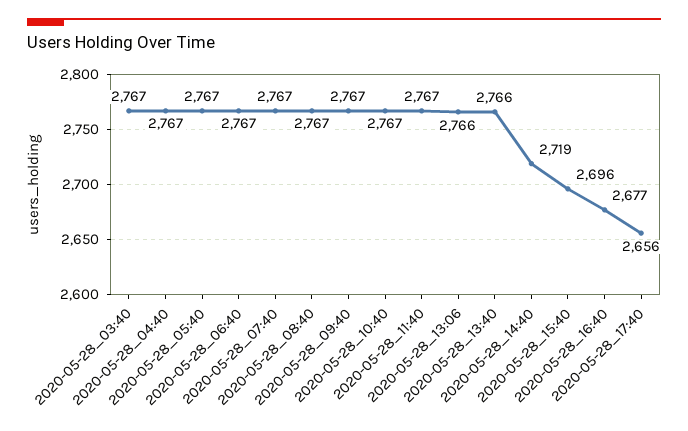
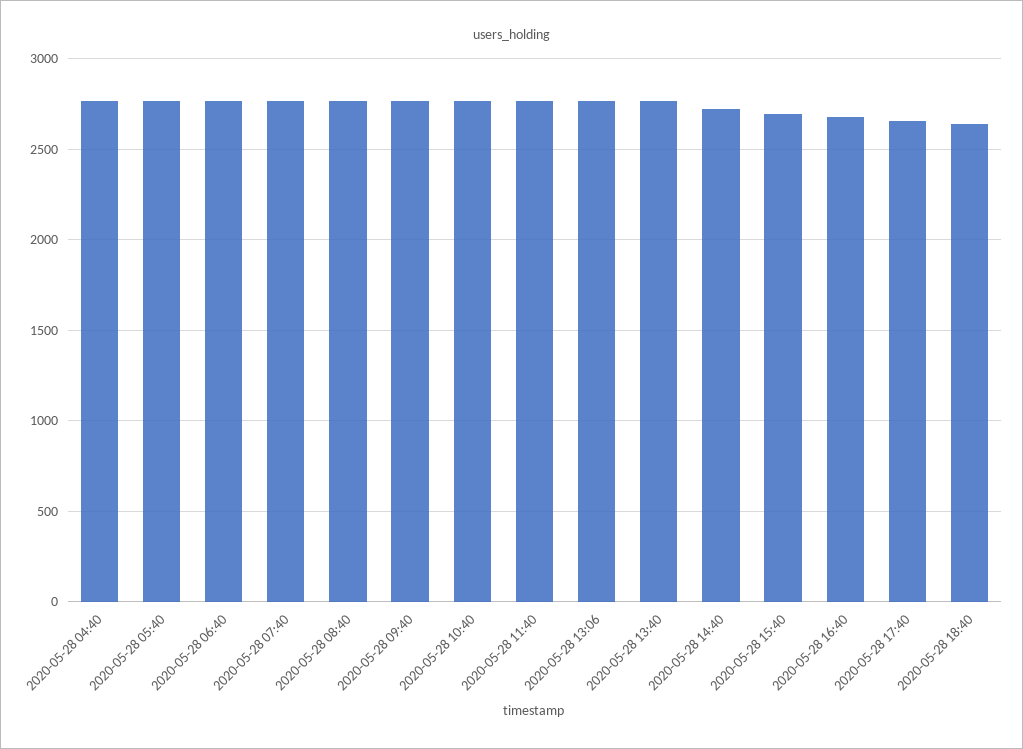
2020-05-28_03:40: 2767 -> none
2020-05-28 18:40: none -> 2650

